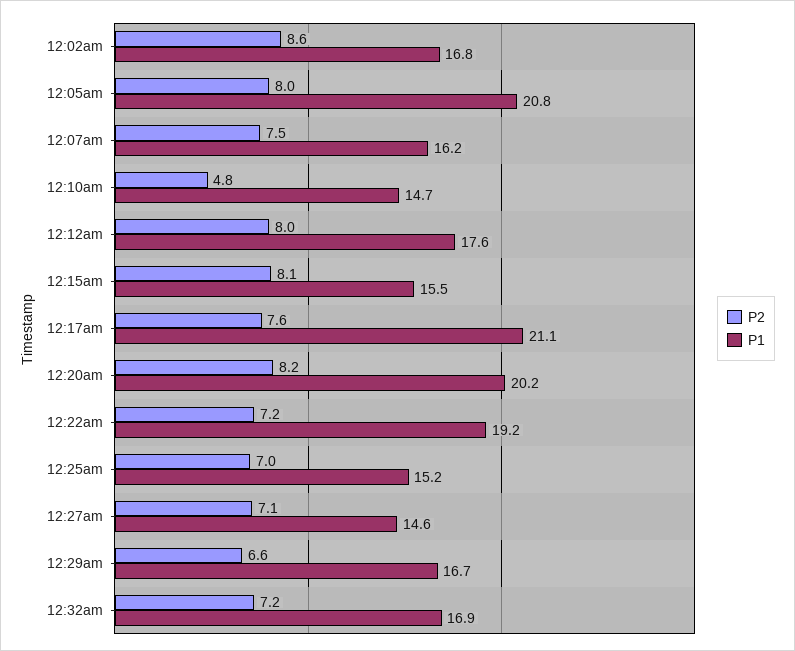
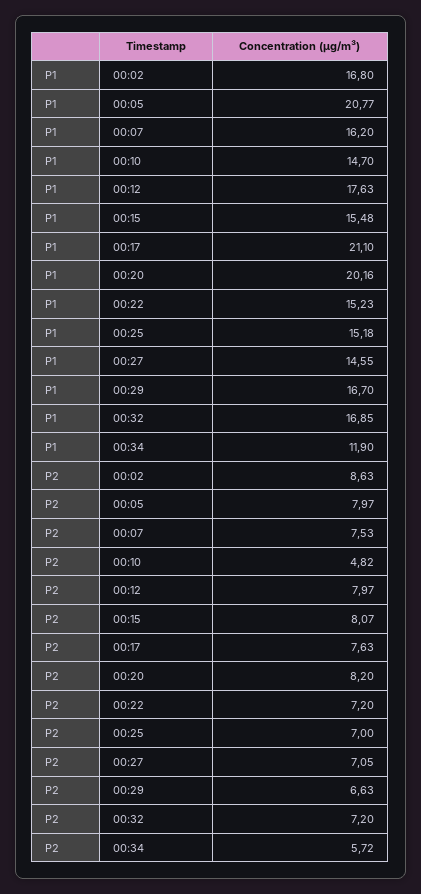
P1, 12:22am: 19.2 -> 15.23
P1, 00:34: none -> 11.9
P2, 00:34: none -> 5.72

